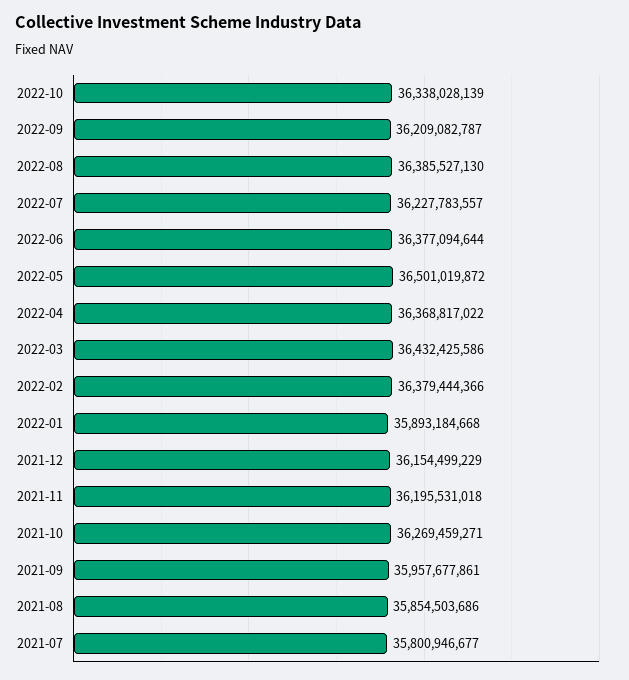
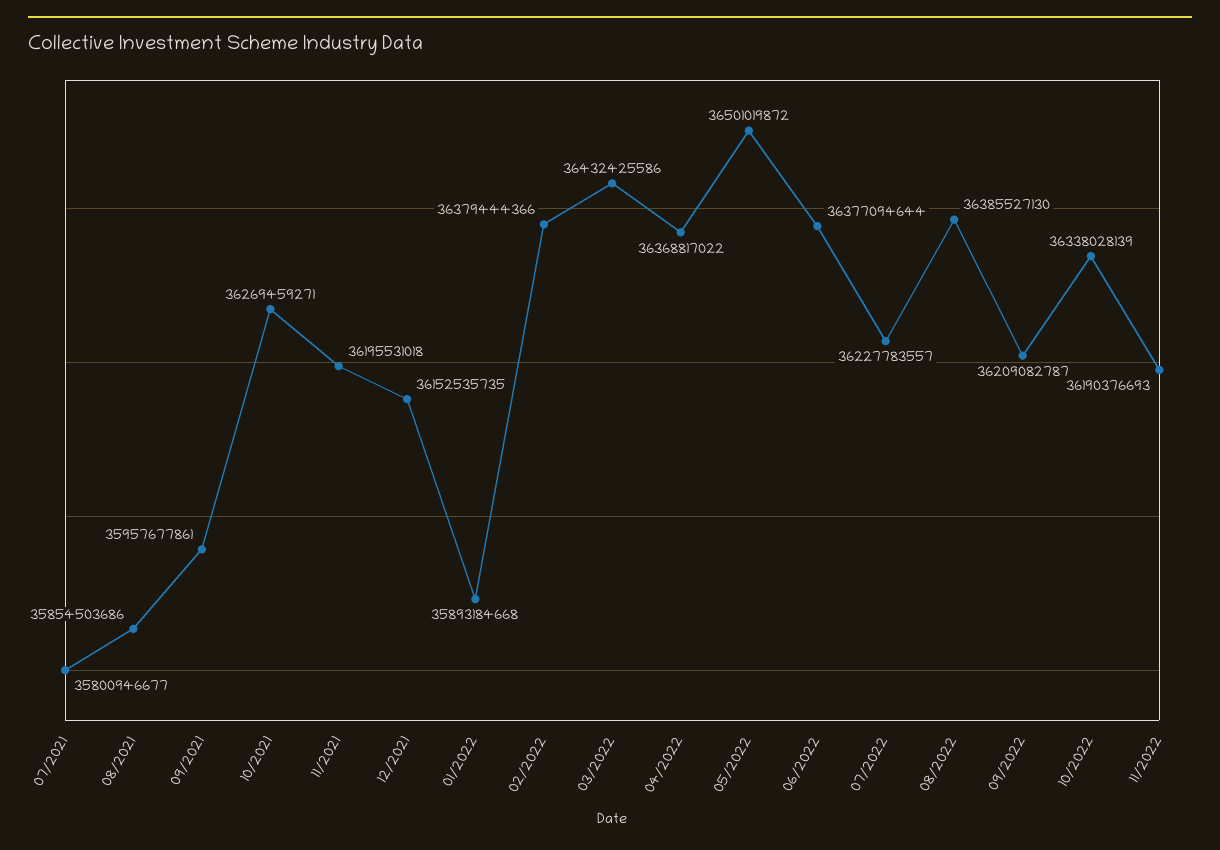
2021-12: 36154499229 -> 36152535735
11/2022: none -> 36190376693

